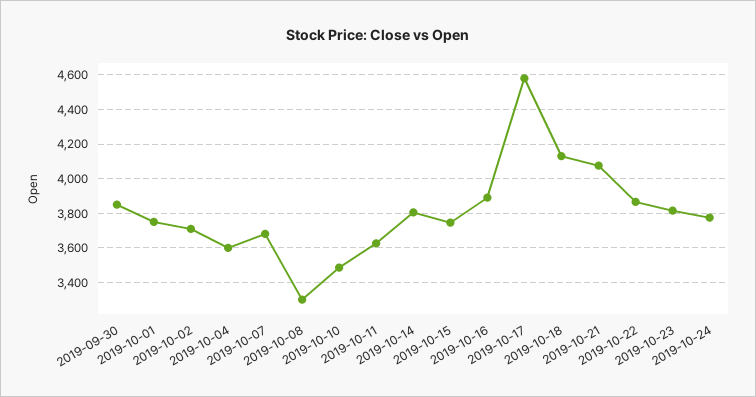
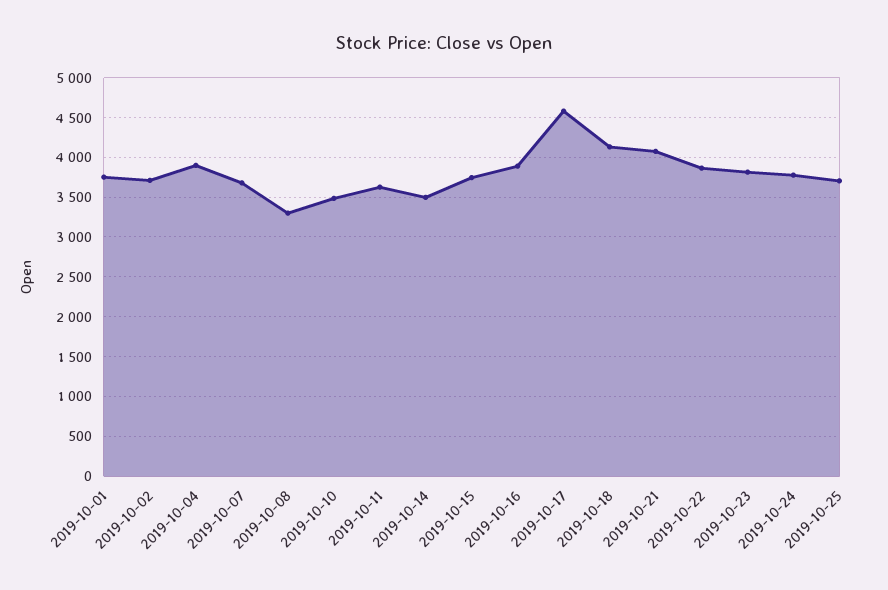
2019-09-30: 3850 -> none
2019-10-04: 3600 -> 3900
2019-10-14: 3800 -> 3500
2019-10-25: none -> 3700

